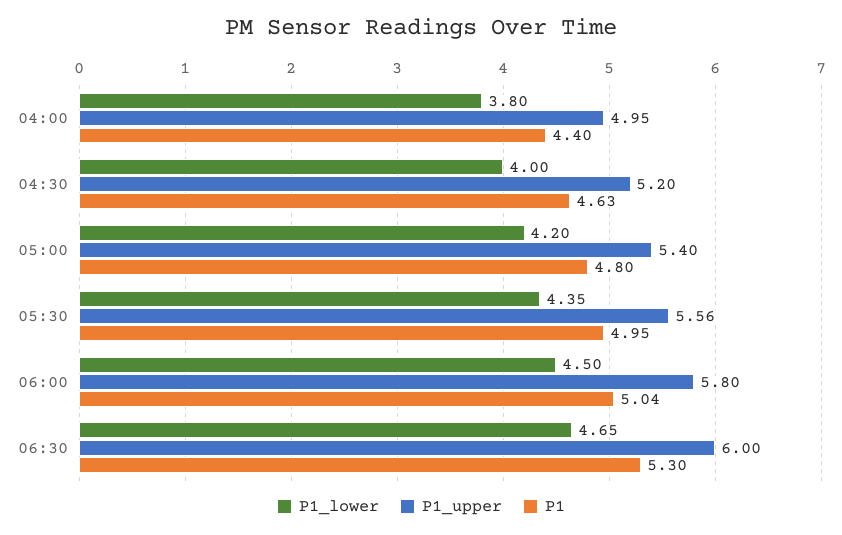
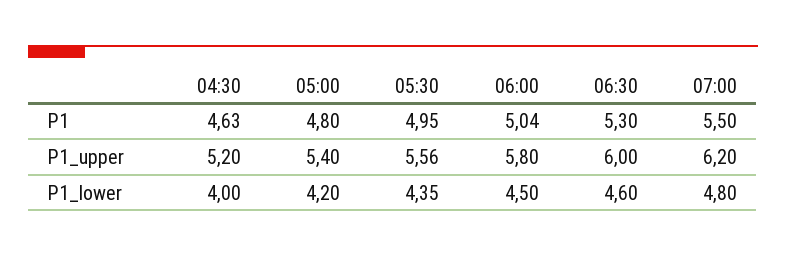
P1_lower, 04:00: 3.8 -> none
P1_upper, 04:00: 4.95 -> none
P1, 04:00: 4.4 -> none
P1_lower, 06:30: 4.65 -> 4.6
P1, 07:00: none -> 5.5
P1_upper, 07:00: none -> 6.2
P1_lower, 07:00: none -> 4.8

